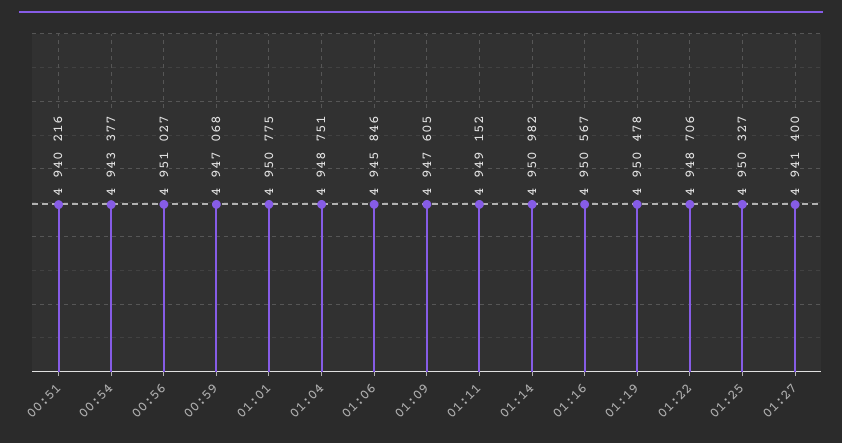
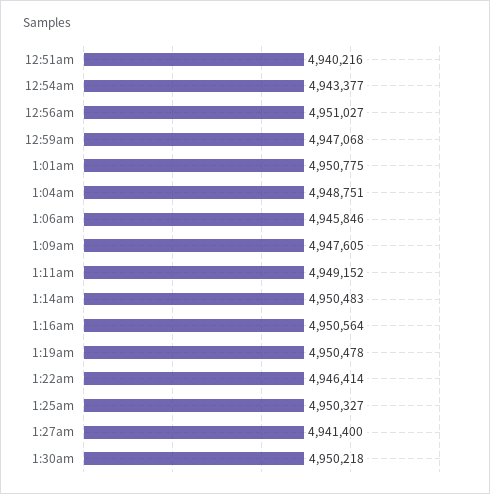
01:14: 4950982 -> 4950483
01:16: 4950567 -> 4950564
01:22: 4948706 -> 4946414
1:30am: none -> 4950218

